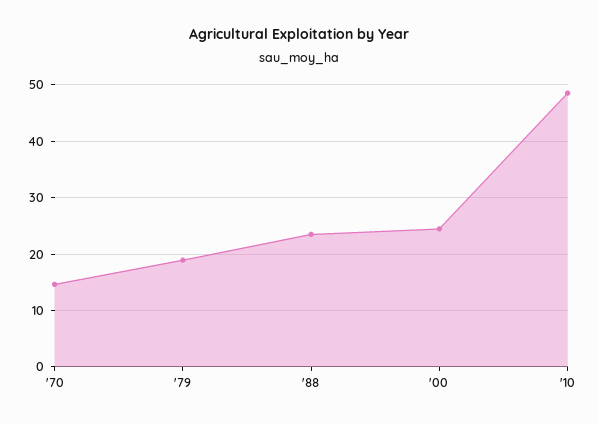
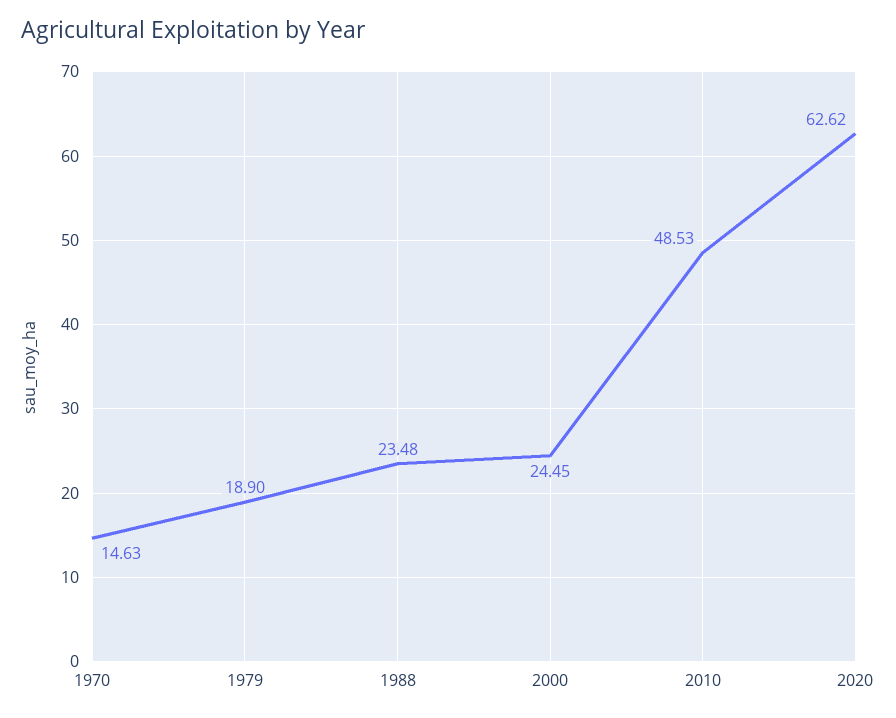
2020: none -> 62.62

